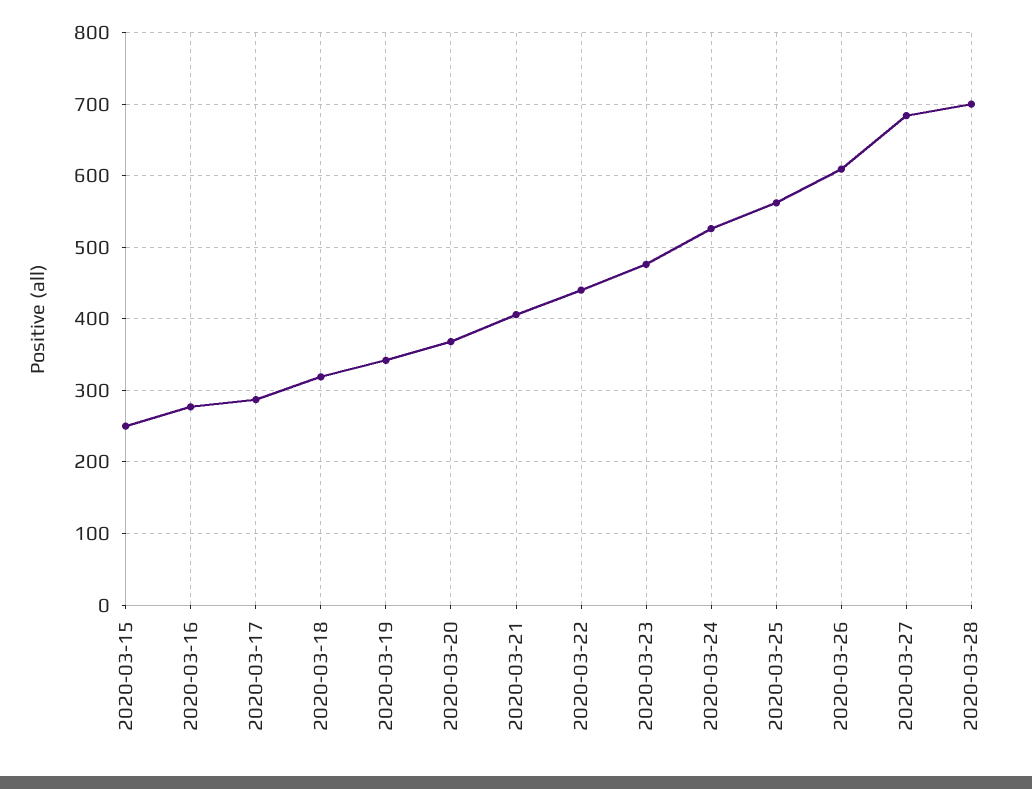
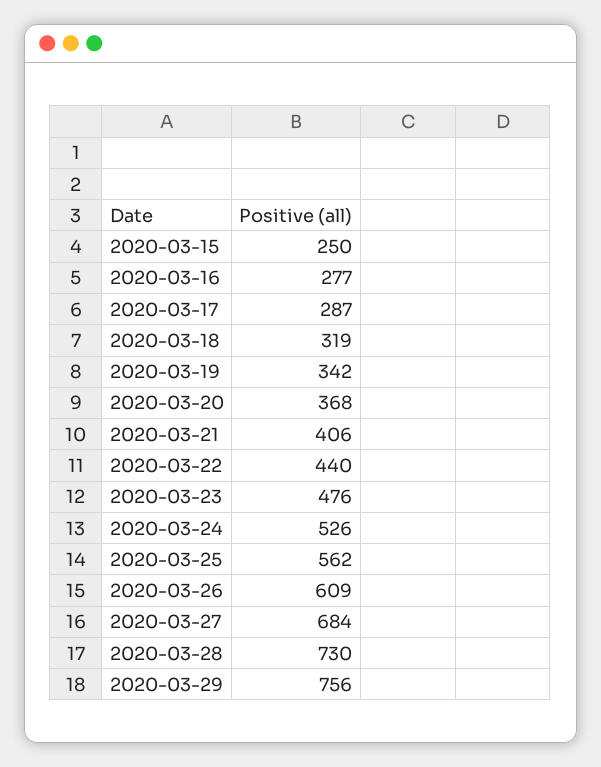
2020-03-28: 700 -> 730
2020-03-29: none -> 756

